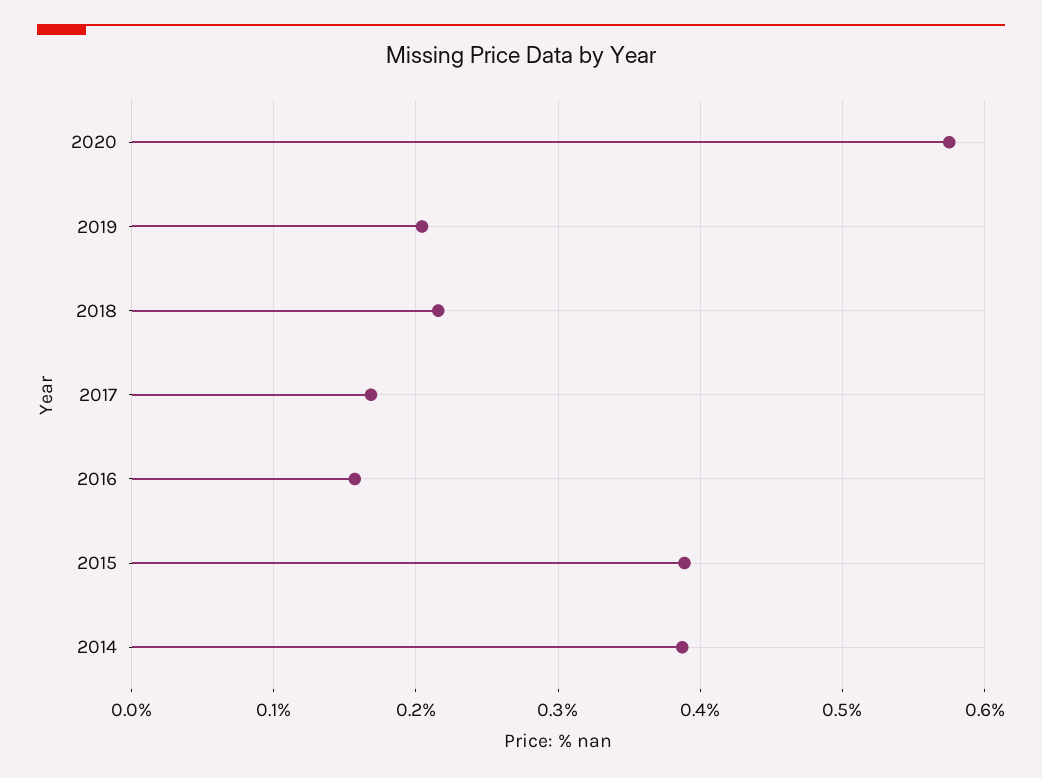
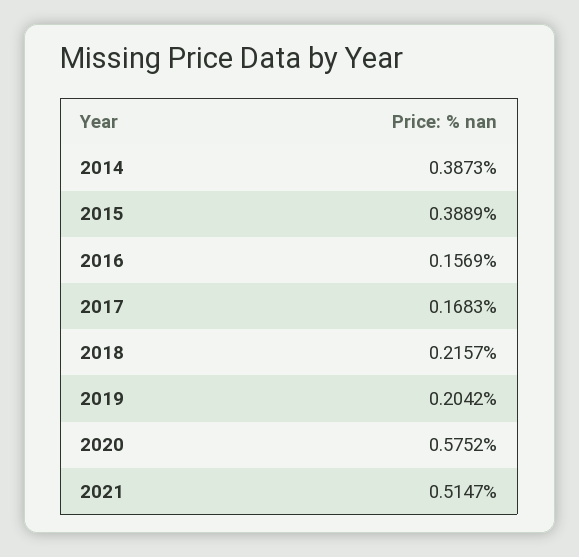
2021: none -> 0.5147

